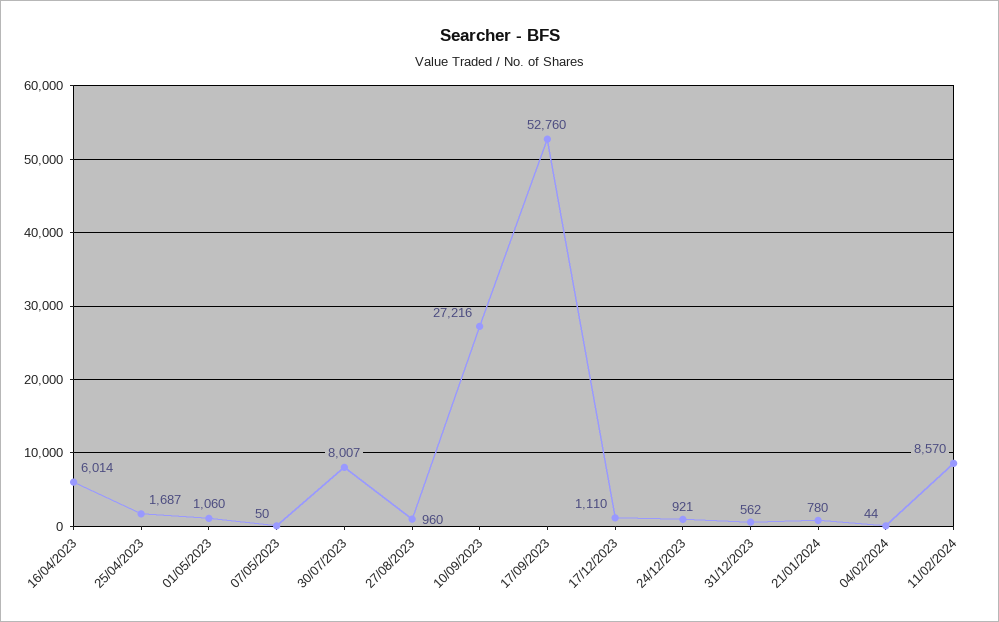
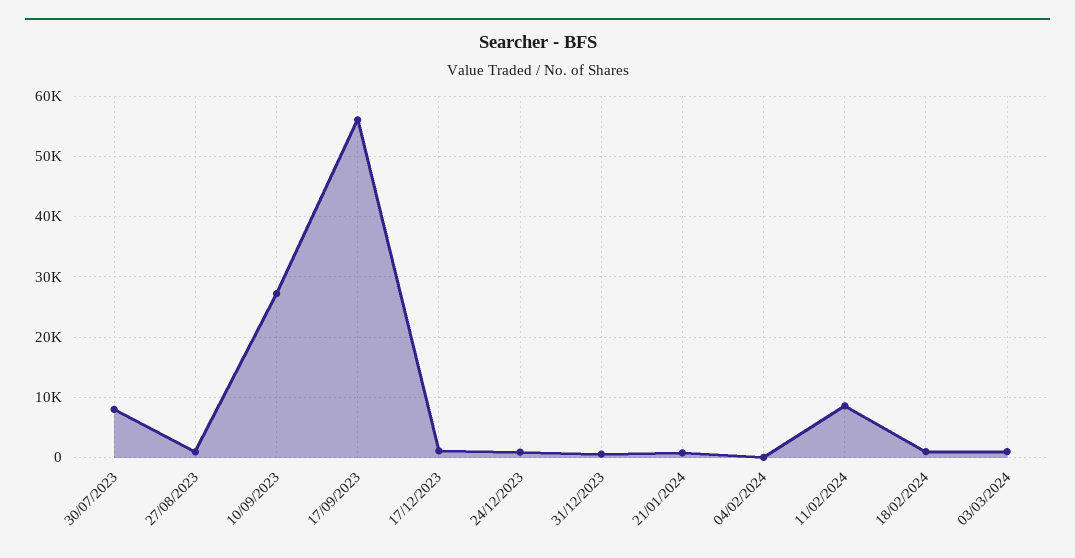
16/04/2023: 6014 -> none
25/04/2023: 1687 -> none
01/05/2023: 1060 -> none
07/05/2023: 50 -> none
17/09/2023: 52760 -> 56000
18/02/2024: none -> 1000
03/03/2024: none -> 1000

